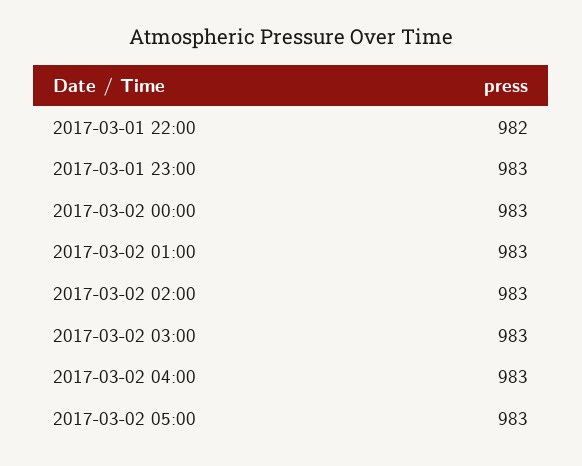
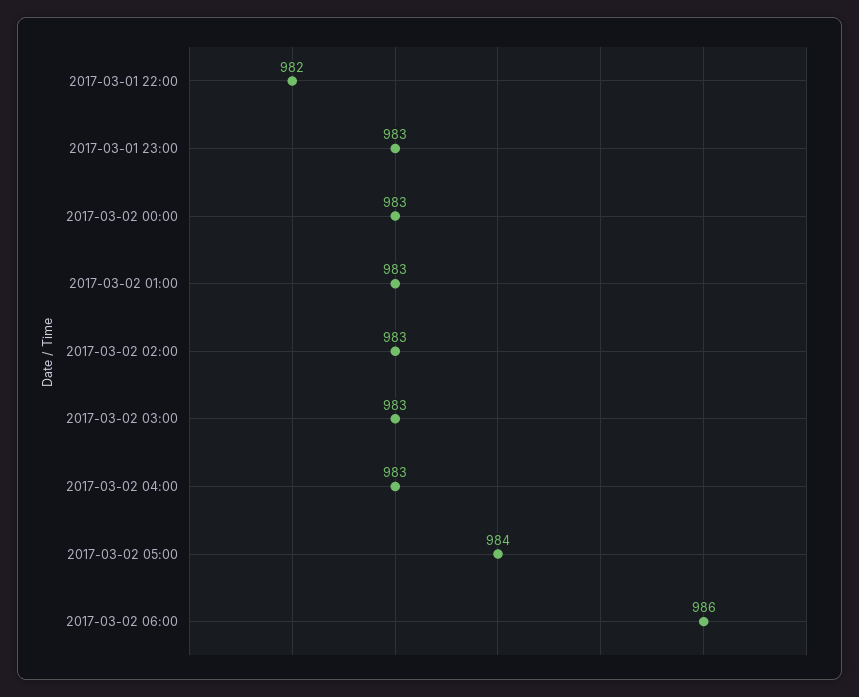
2017-03-02 05:00: 983 -> 984
2017-03-02 06:00: none -> 986

